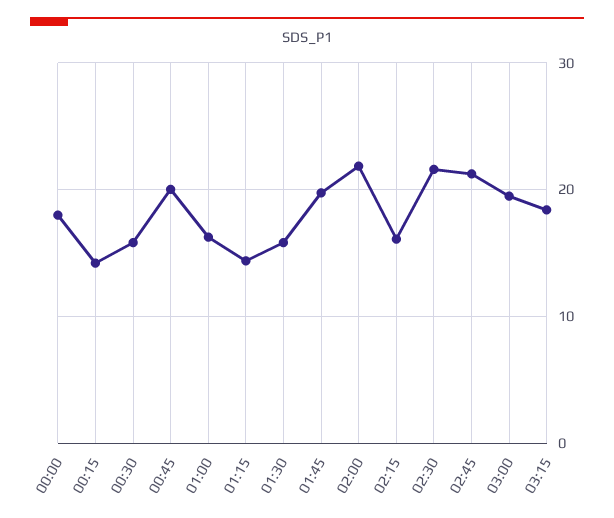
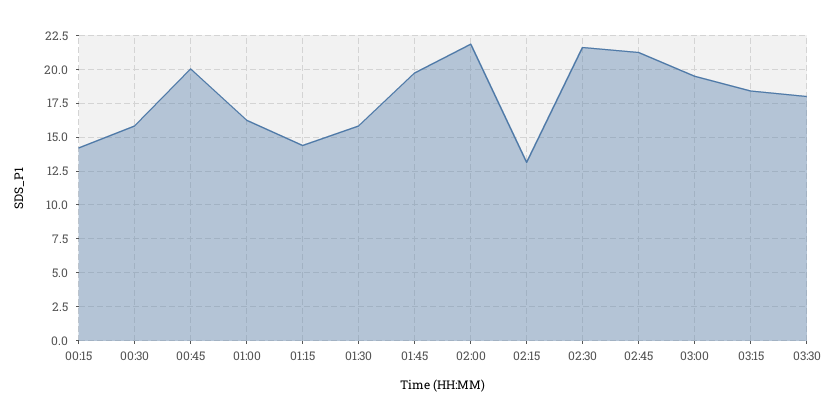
00:00: 18 -> none
02:15: 16 -> 13
03:30: none -> 18

